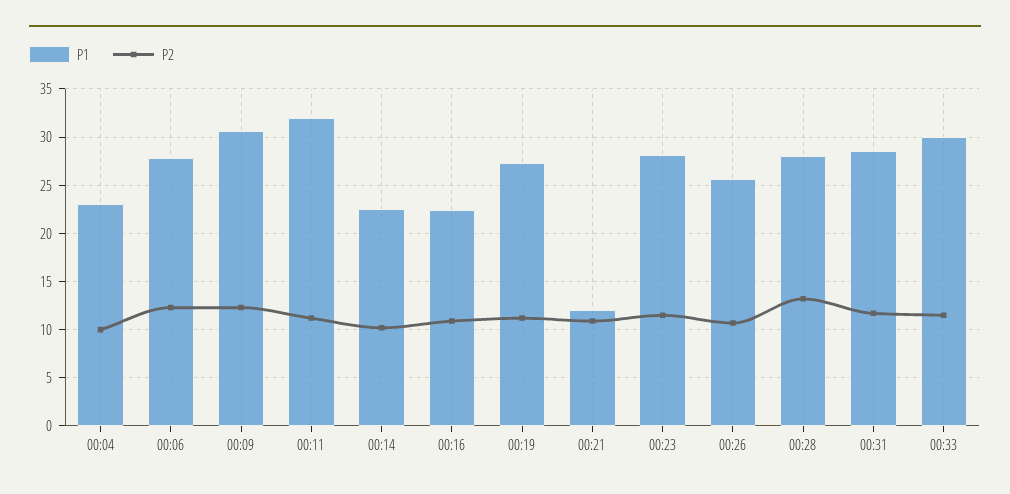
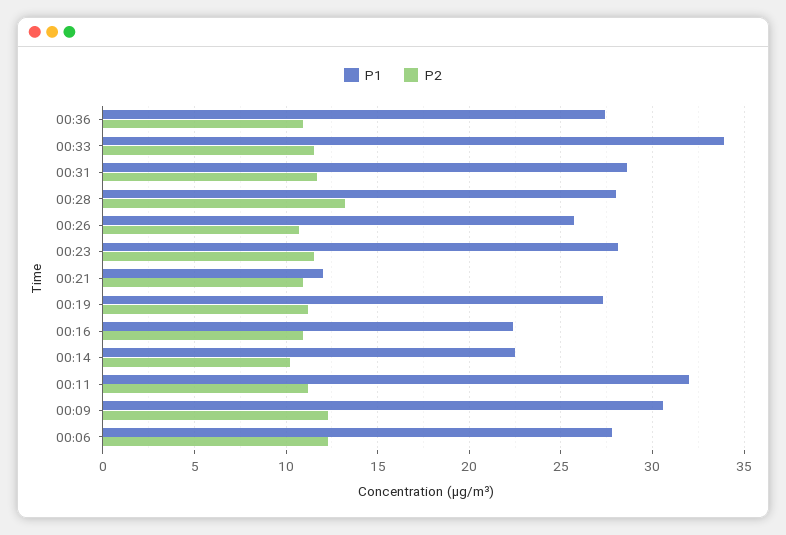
P1, 00:04: 23 -> none
P2, 00:04: 10 -> none
P1, 00:33: 30 -> 34
P1, 00:36: none -> 27.5
P2, 00:36: none -> 11

